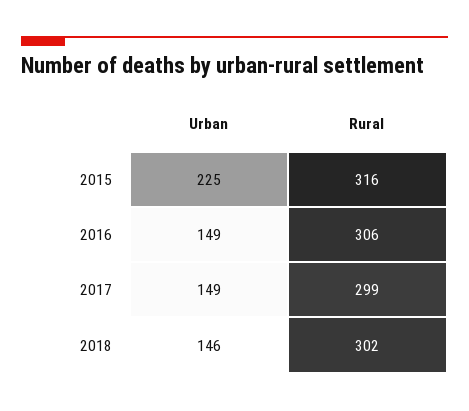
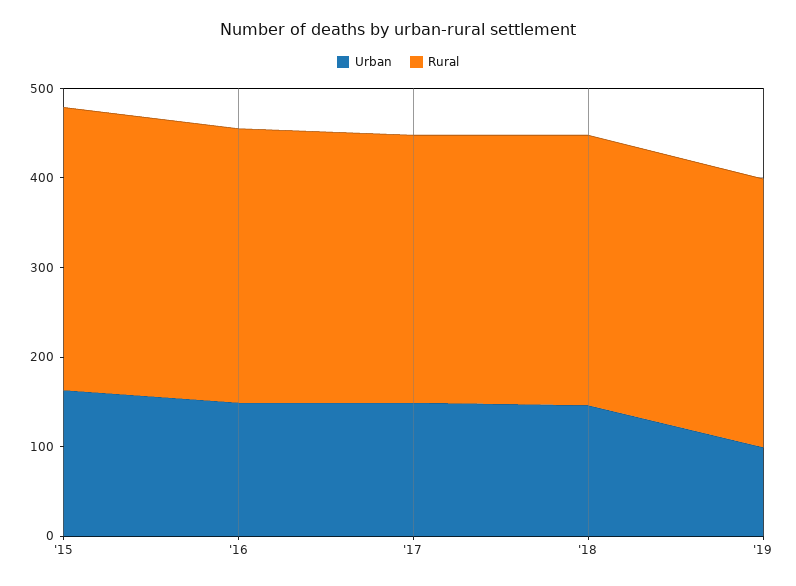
Urban, 2015: 225 -> 160
Urban, '19: none -> 100
Rural, '19: none -> 300

